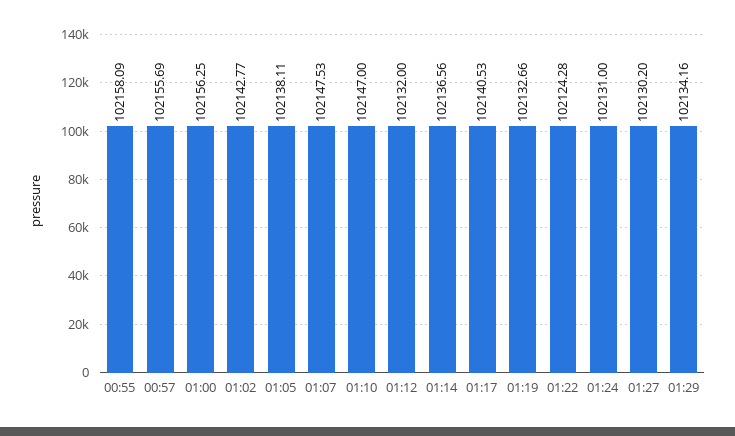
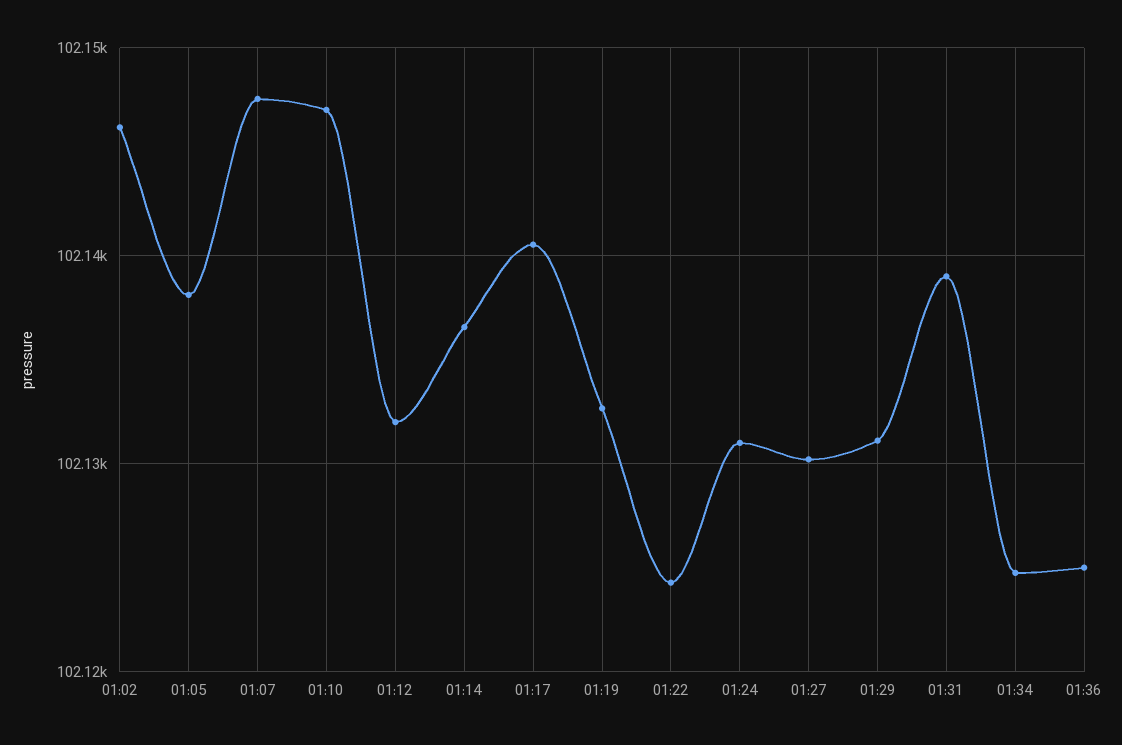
00:55: 102158.09 -> none
00:57: 102155.69 -> none
01:00: 102156.25 -> none
01:02: 102142.77 -> 102146
01:29: 102134.16 -> 102131
01:31: none -> 102139
01:34: none -> 102125
01:36: none -> 102125

